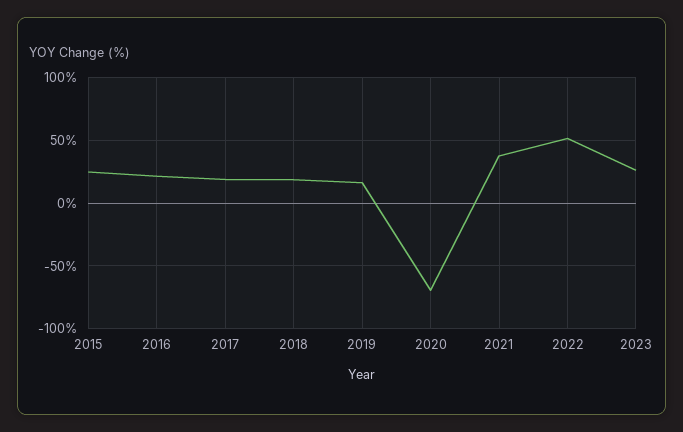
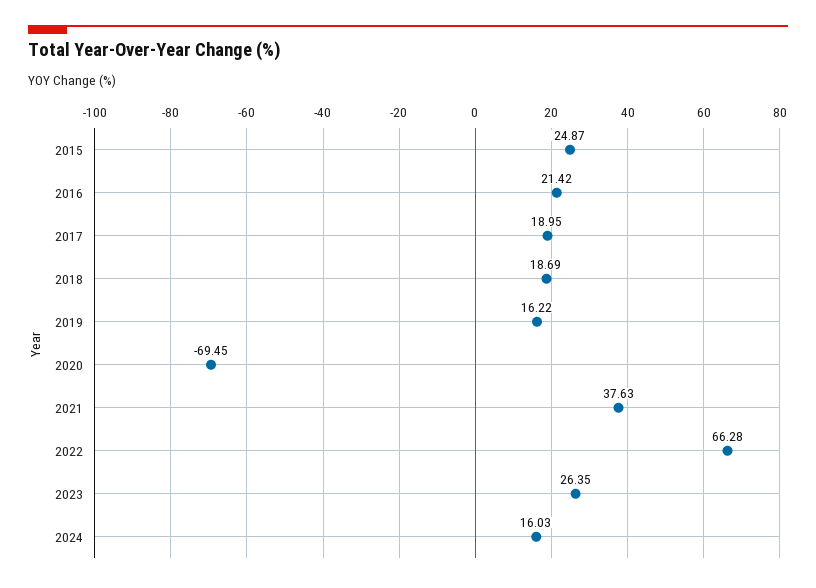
2022: 50 -> 66.28
2024: none -> 16.03

